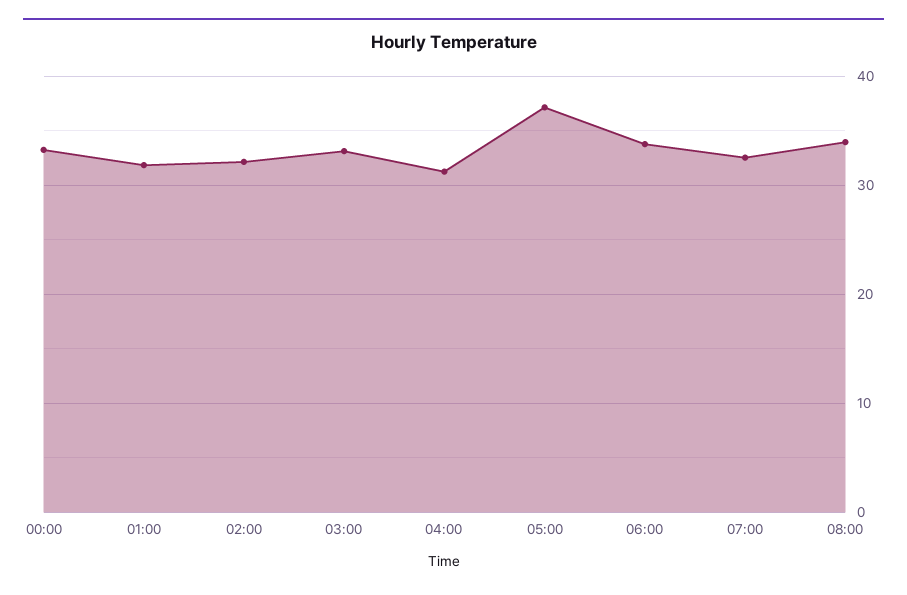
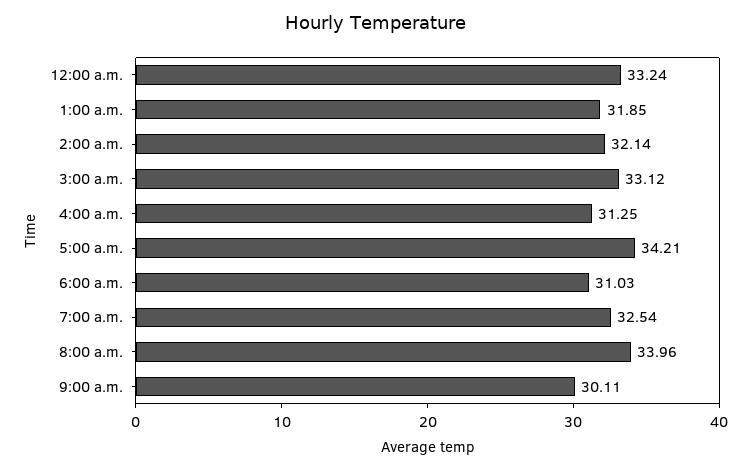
05:00: 37 -> 34.21
06:00: 34 -> 31.03
9:00 a.m.: none -> 30.11

